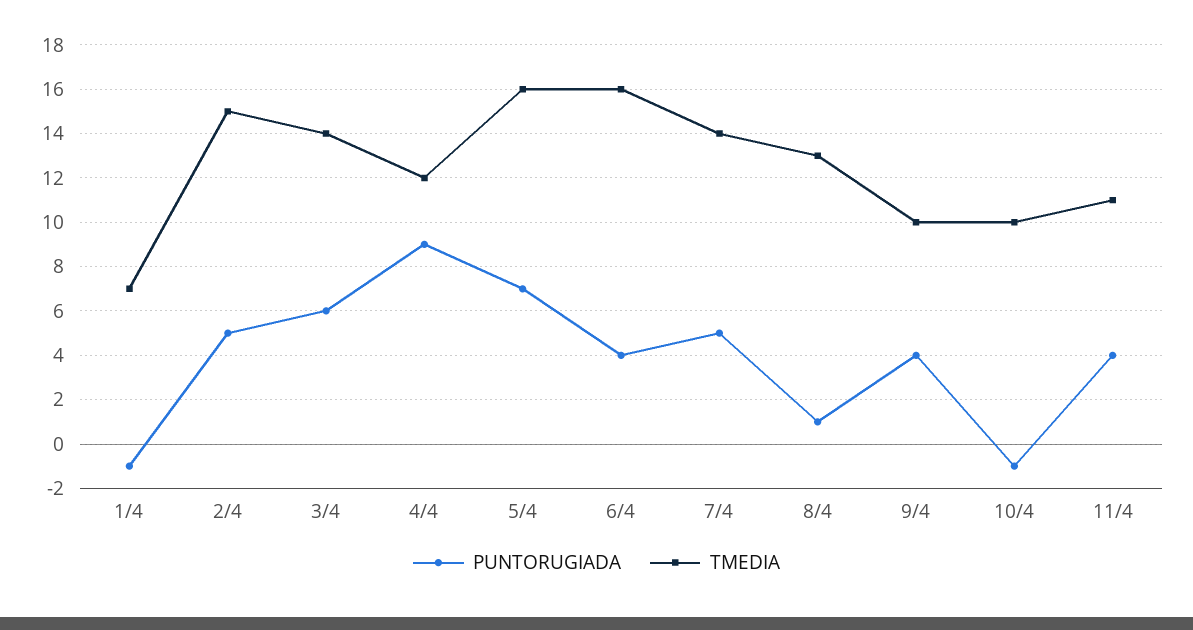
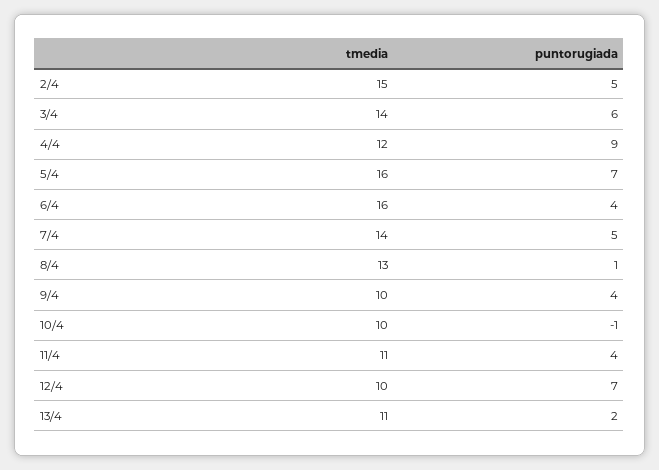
PUNTORUGIADA, 1/4: -1 -> none
TMEDIA, 1/4: 7 -> none
TMEDIA, 12/4: none -> 10
PUNTORUGIADA, 12/4: none -> 7
TMEDIA, 13/4: none -> 11
PUNTORUGIADA, 13/4: none -> 2

